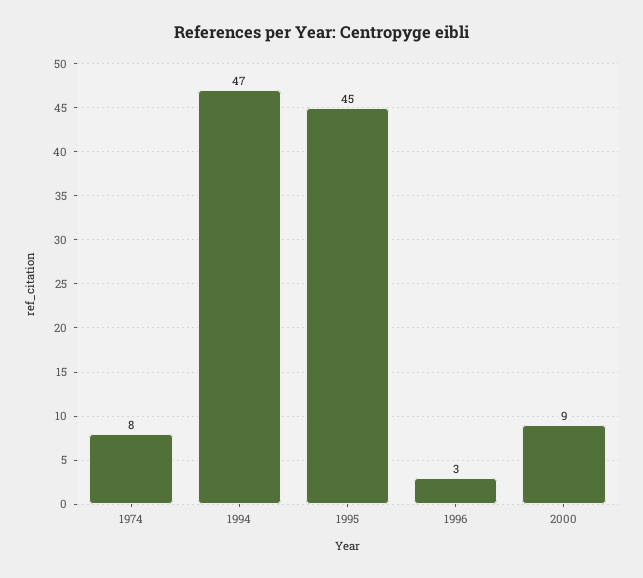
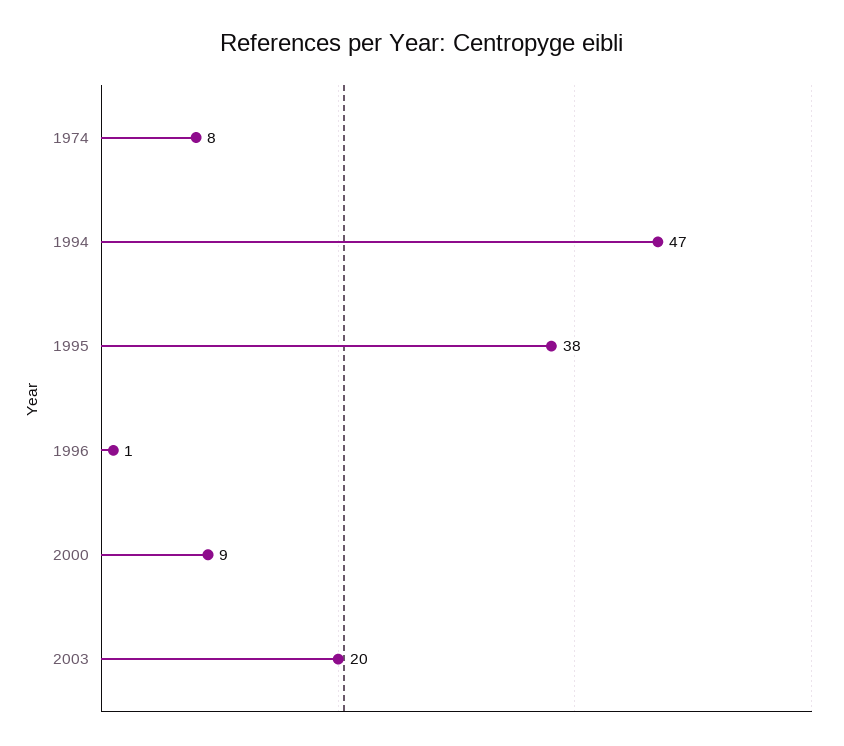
1995: 45 -> 38
1996: 3 -> 1
2003: none -> 20

